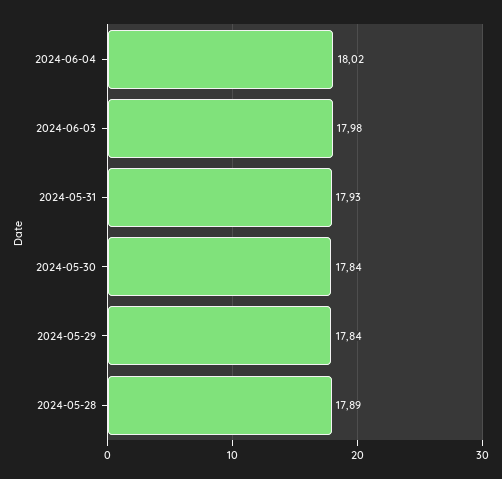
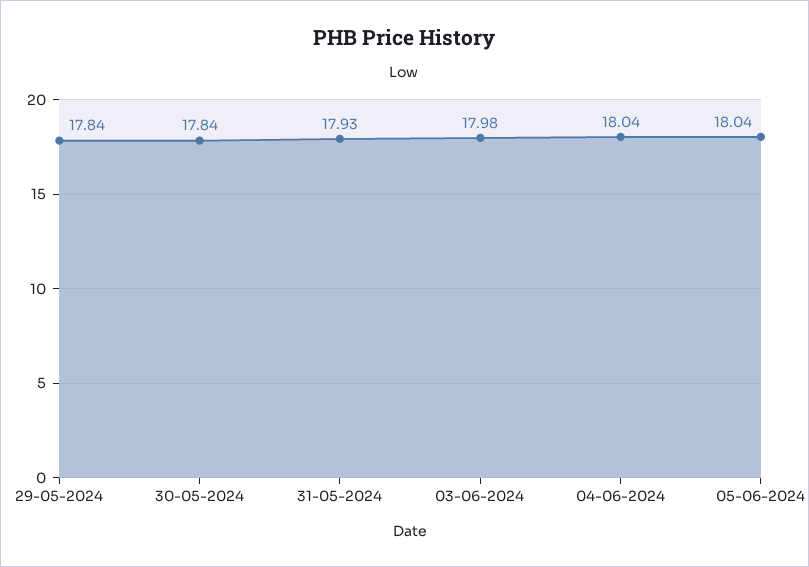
2024-06-04: 18.02 -> 18.04
2024-05-28: 17.89 -> none
05-06-2024: none -> 18.04

